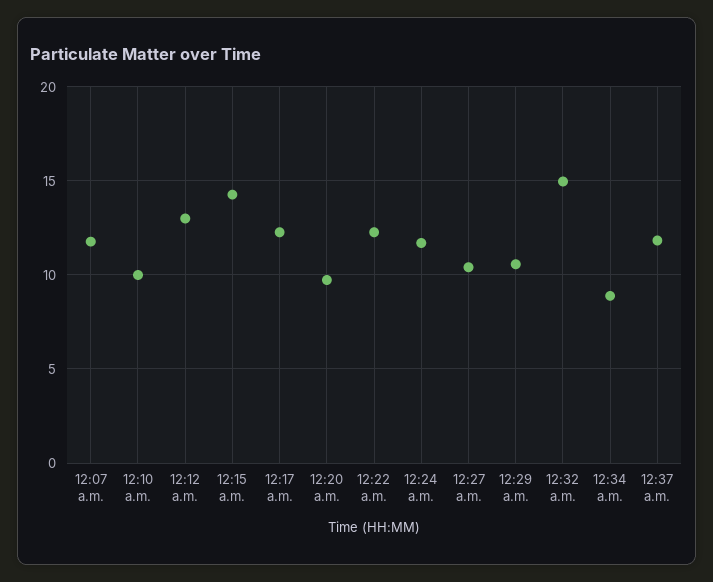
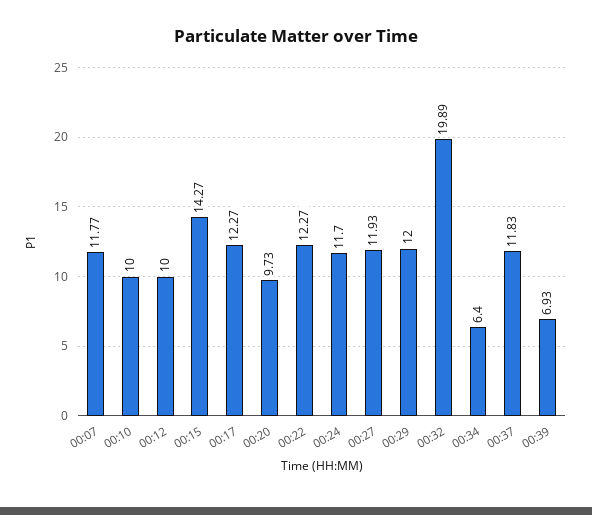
12:12 a.m.: 13 -> 10
12:27 a.m.: 10.5 -> 11.93
12:29 a.m.: 10.5 -> 12
12:32 a.m.: 15 -> 19.89
12:34 a.m.: 9 -> 6.4
00:39: none -> 6.93

